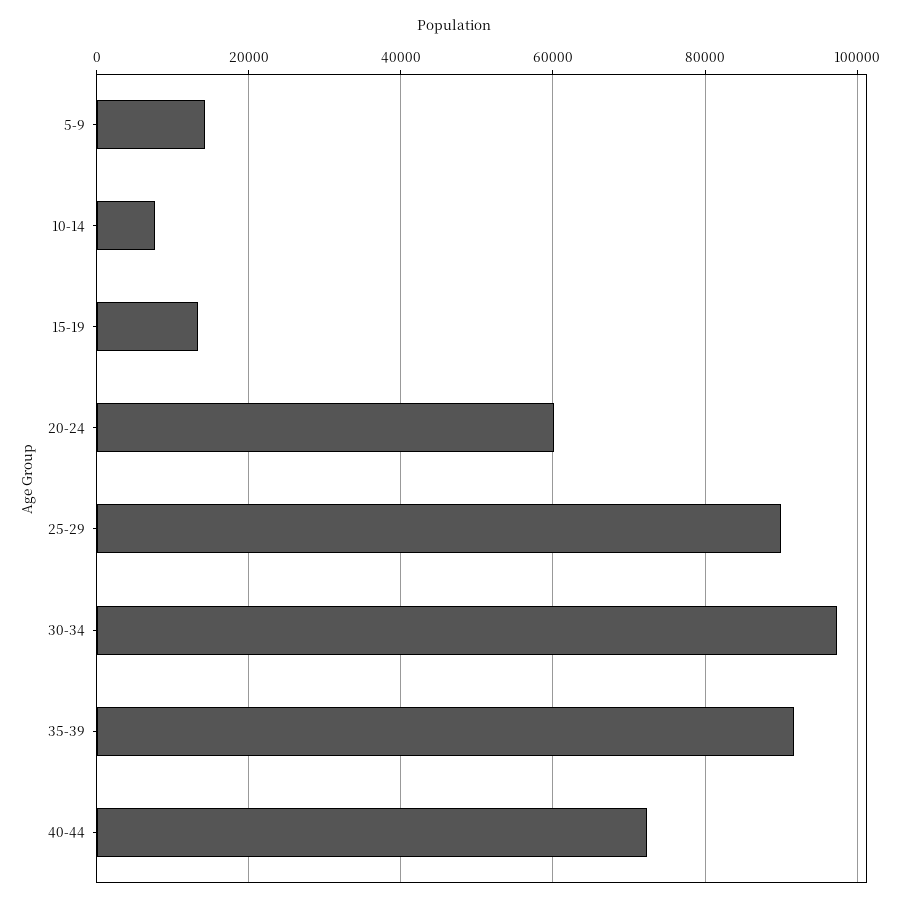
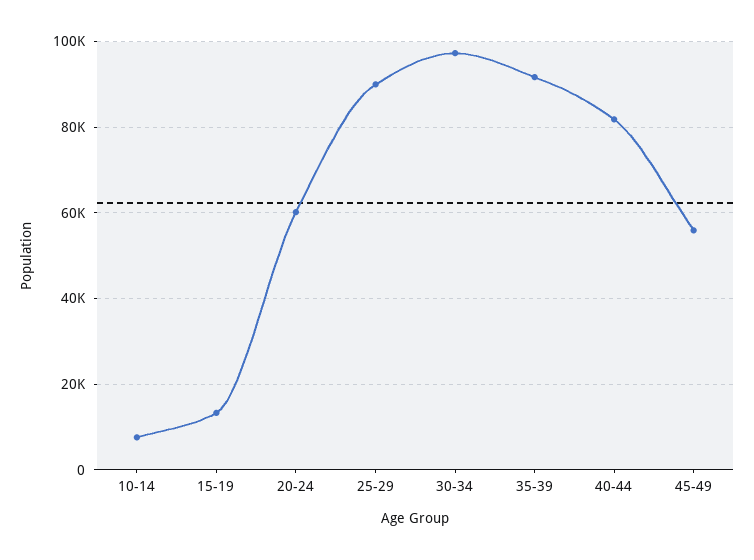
5-9: 14000 -> none
40-44: 72000 -> 82000
45-49: none -> 56000

